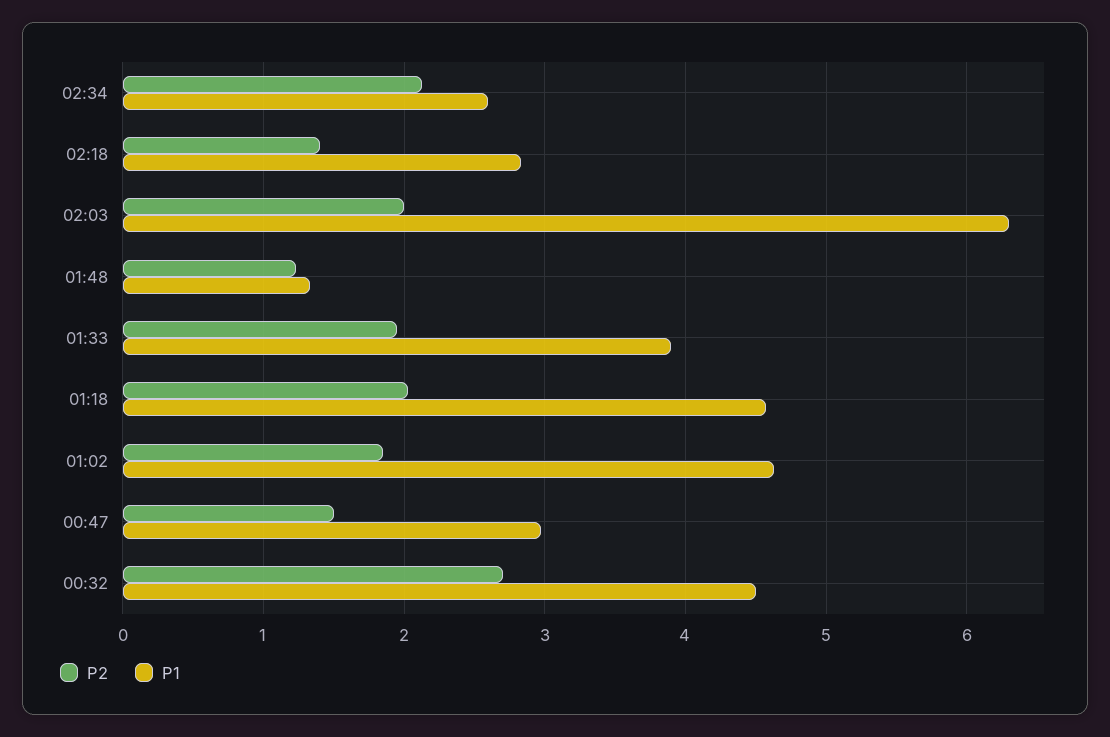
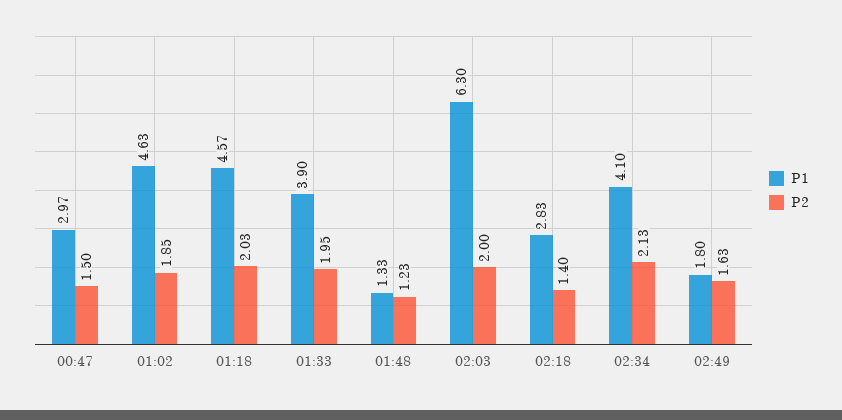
P1, 02:34: 2.6 -> 4.1
P2, 00:32: 2.7 -> none
P1, 00:32: 4.5 -> none
P1, 02:49: none -> 1.8
P2, 02:49: none -> 1.63

